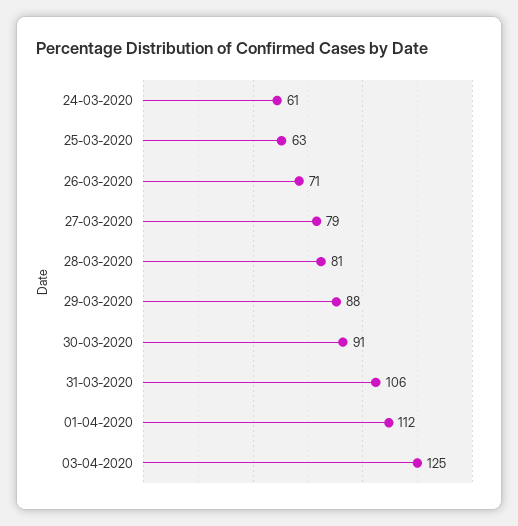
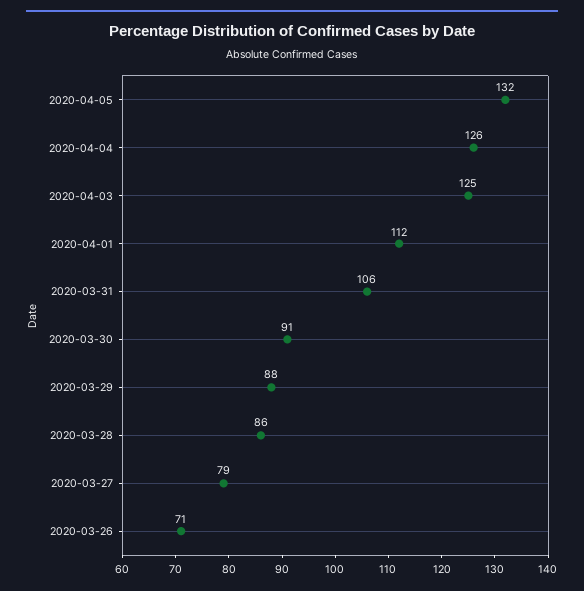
24-03-2020: 61 -> none
25-03-2020: 63 -> none
28-03-2020: 81 -> 86
2020-04-05: none -> 132
2020-04-04: none -> 126

